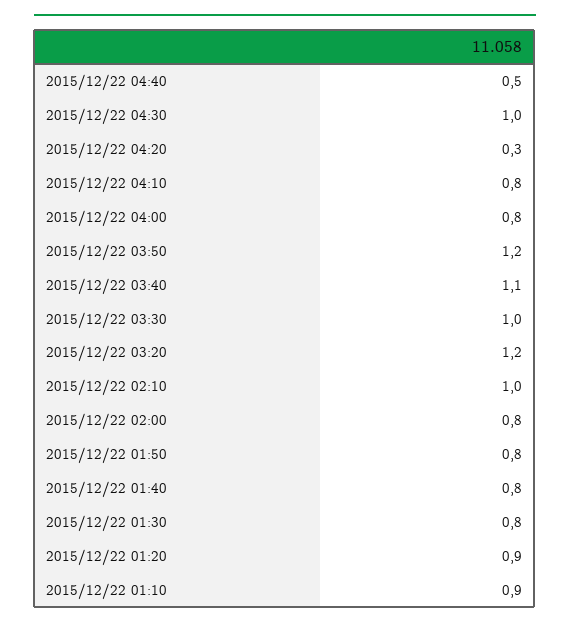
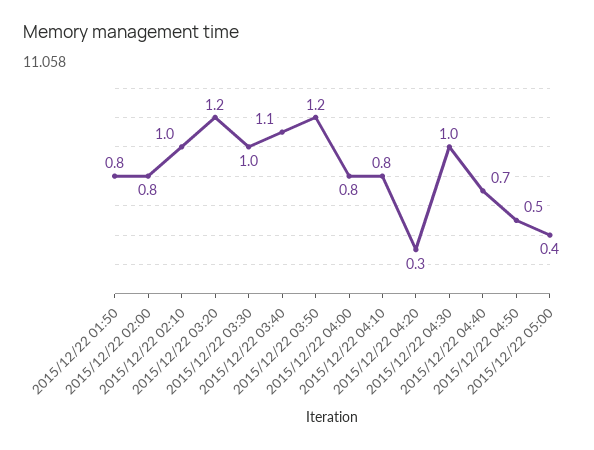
2015/12/22 04:40: 0.5 -> 0.7
2015/12/22 01:40: 0.8 -> none
2015/12/22 01:30: 0.8 -> none
2015/12/22 01:20: 0.9 -> none
2015/12/22 01:10: 0.9 -> none
2015/12/22 04:50: none -> 0.5
2015/12/22 05:00: none -> 0.4

